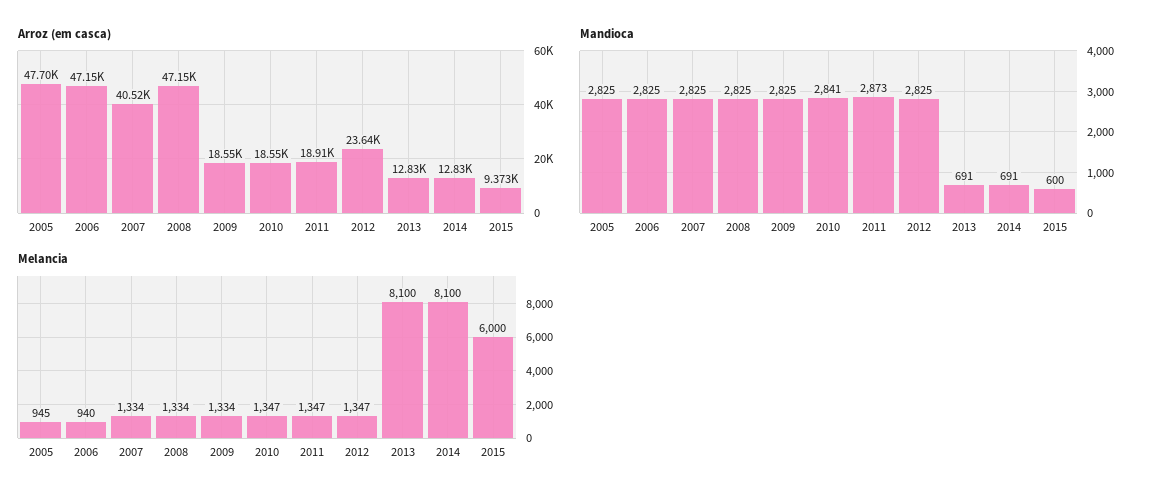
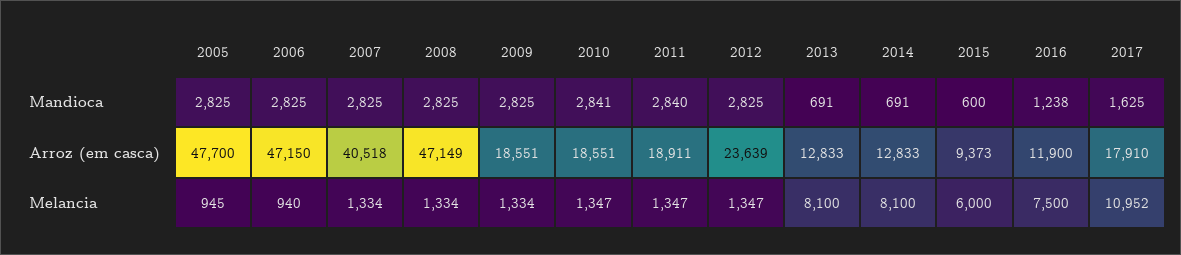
Mandioca, 2011: 2873 -> 2840
Mandioca, 2016: none -> 1238
Mandioca, 2017: none -> 1625
Arroz (em casca), 2016: none -> 11900
Arroz (em casca), 2017: none -> 17910
Melancia, 2016: none -> 7500
Melancia, 2017: none -> 10952

